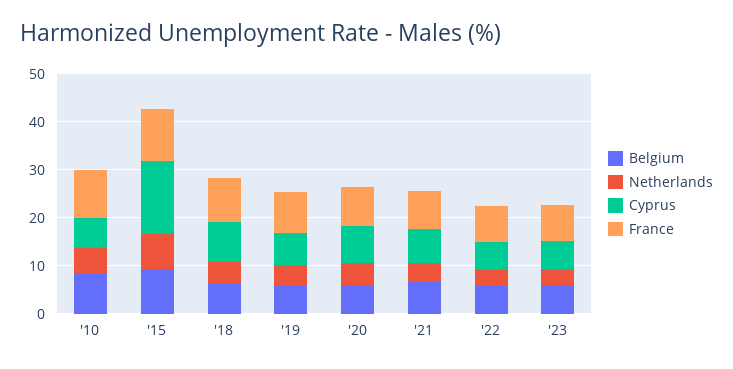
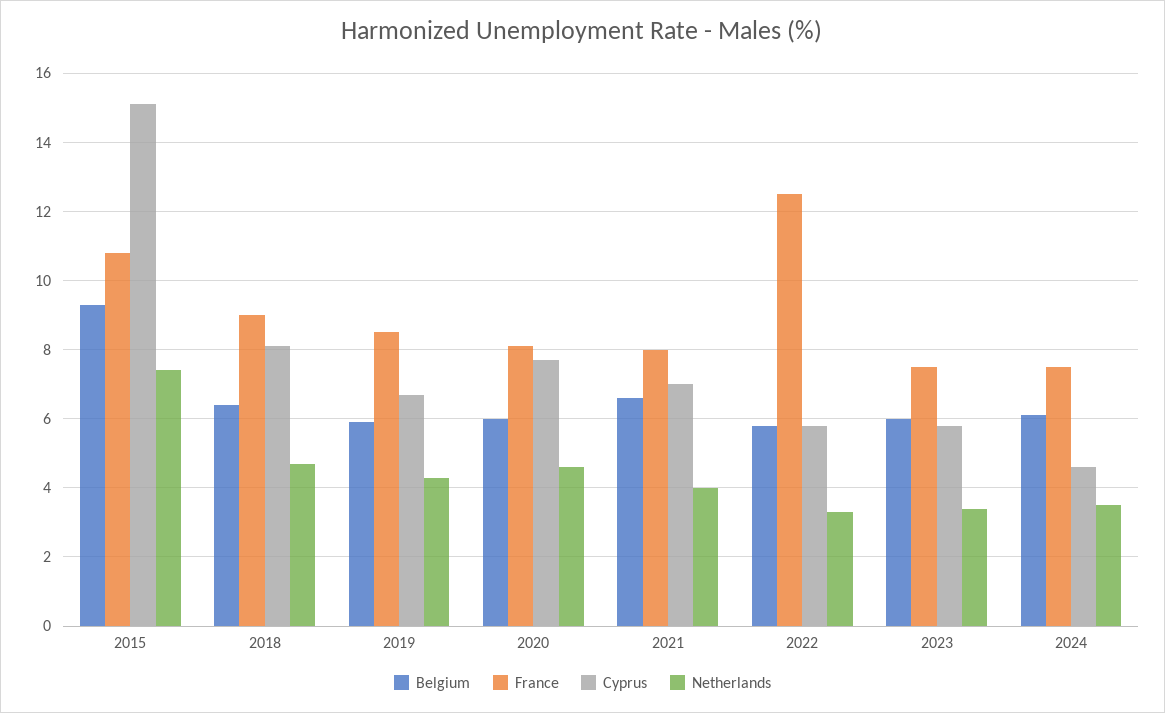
Belgium, '10: 8 -> none
Netherlands, '10: 6 -> none
Cyprus, '10: 6 -> none
France, '10: 10 -> none
France, '22: 8 -> 12.5
Belgium, 2024: none -> 6
France, 2024: none -> 7.5
Cyprus, 2024: none -> 4.5
Netherlands, 2024: none -> 3.5

